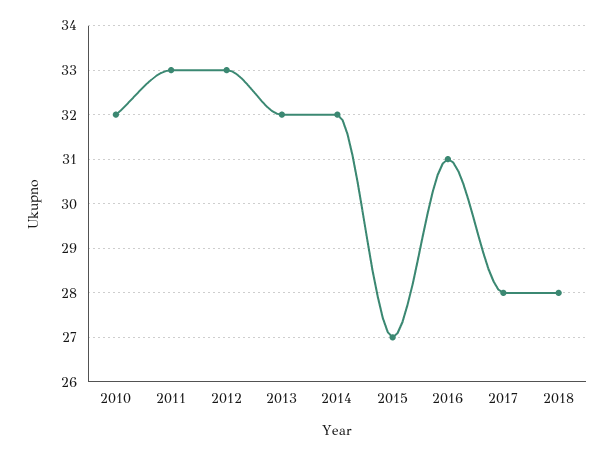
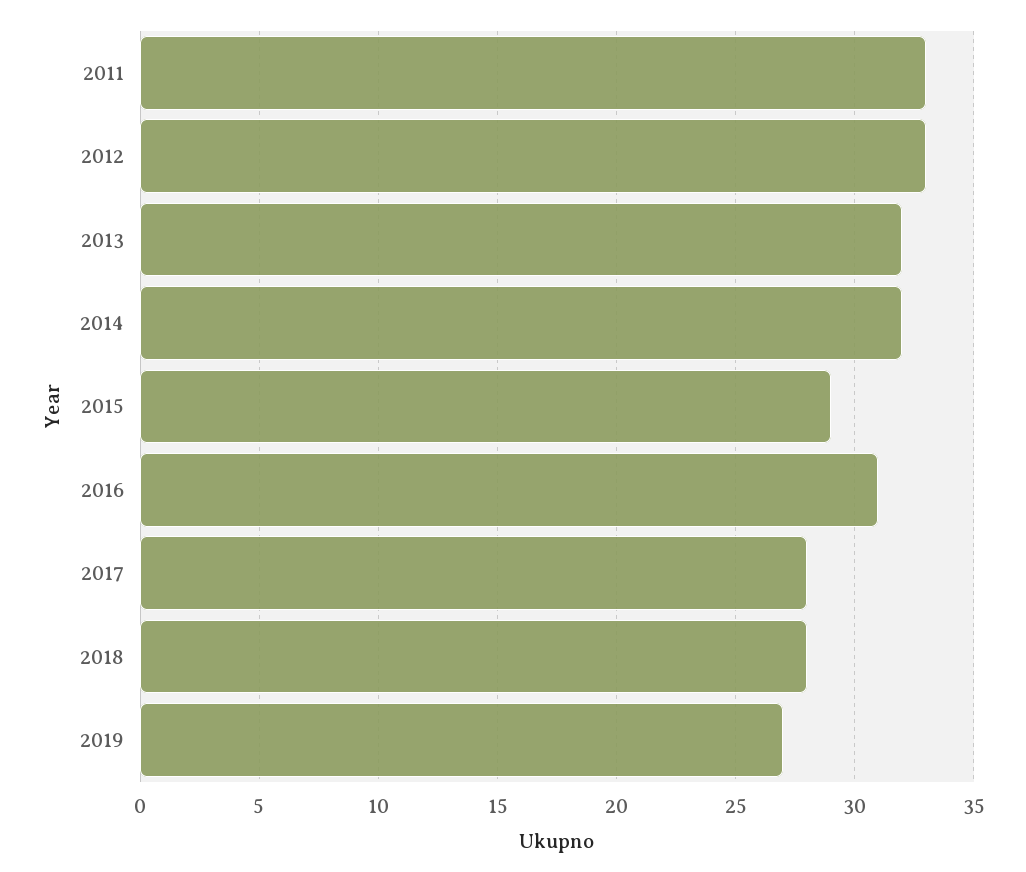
2010: 32 -> none
2015: 27 -> 29
2019: none -> 27

